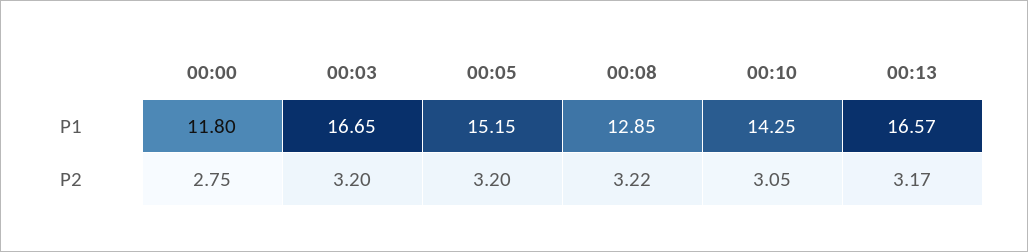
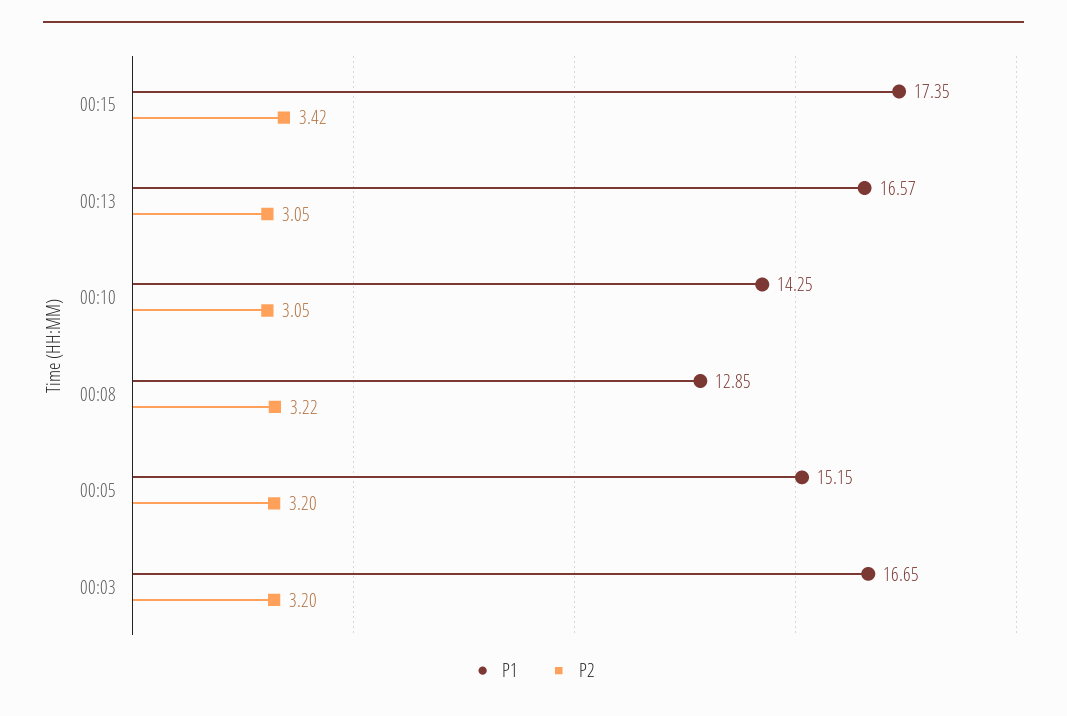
P1, 00:00: 11.8 -> none
P2, 00:00: 2.75 -> none
P2, 00:13: 3.17 -> 3.05
P1, 00:15: none -> 17.35
P2, 00:15: none -> 3.42

